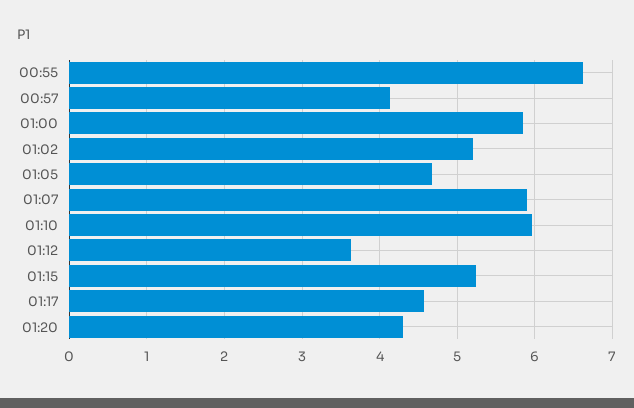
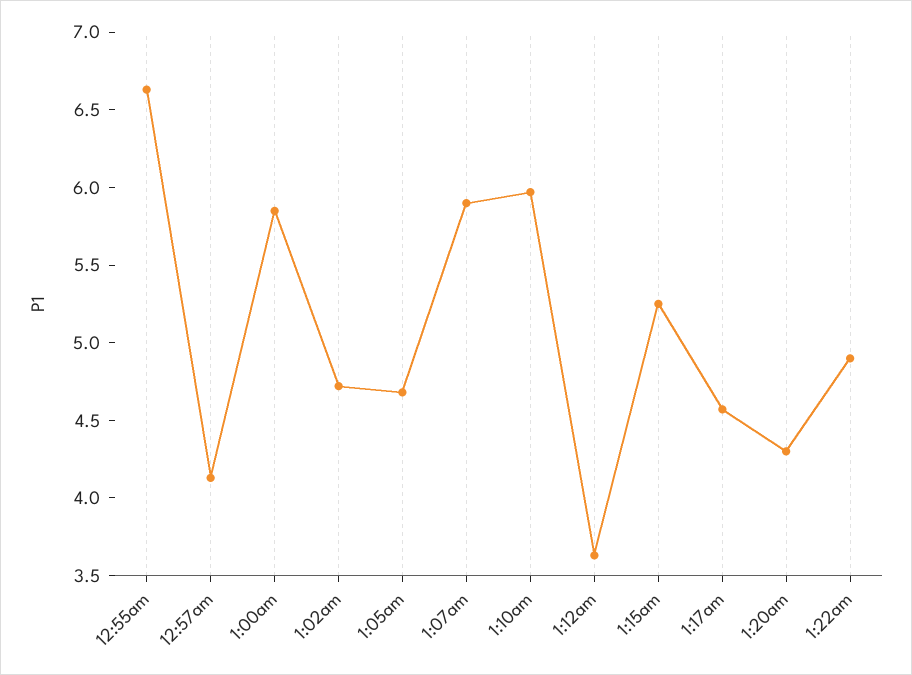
01:02: 5.2 -> 4.7
1:22am: none -> 4.9

